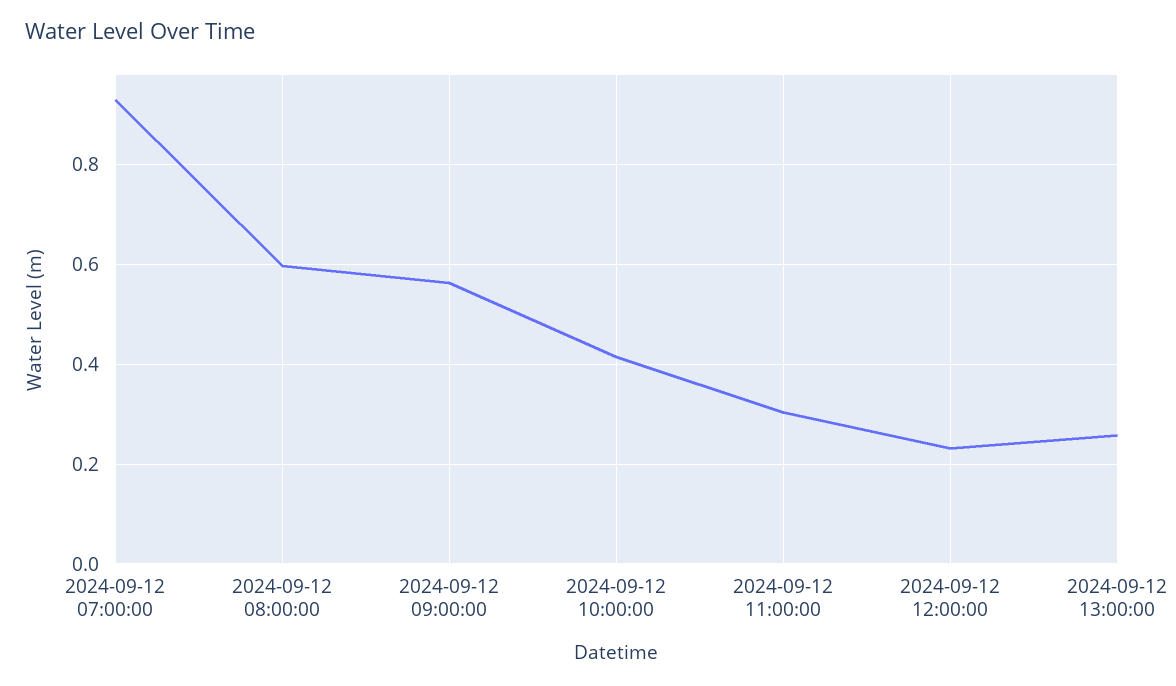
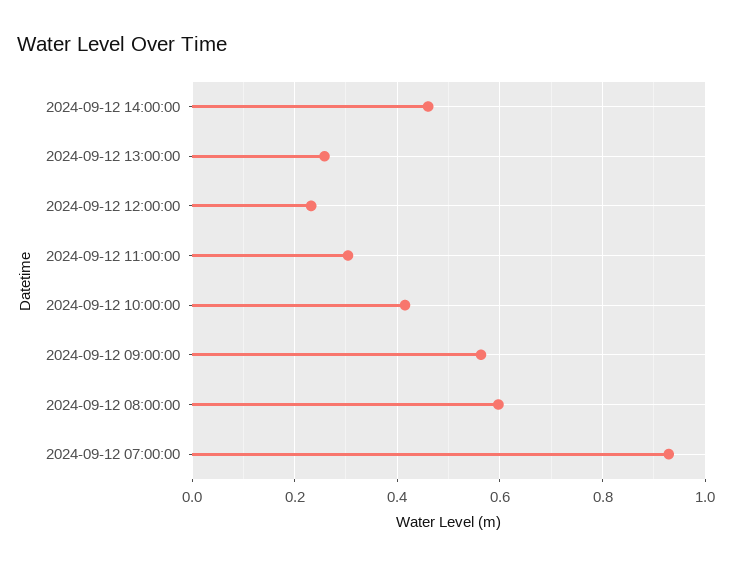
2024-09-12 14:00:00: none -> 0.46

